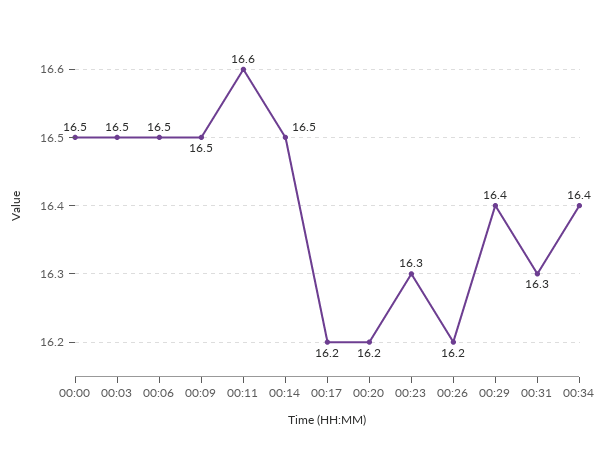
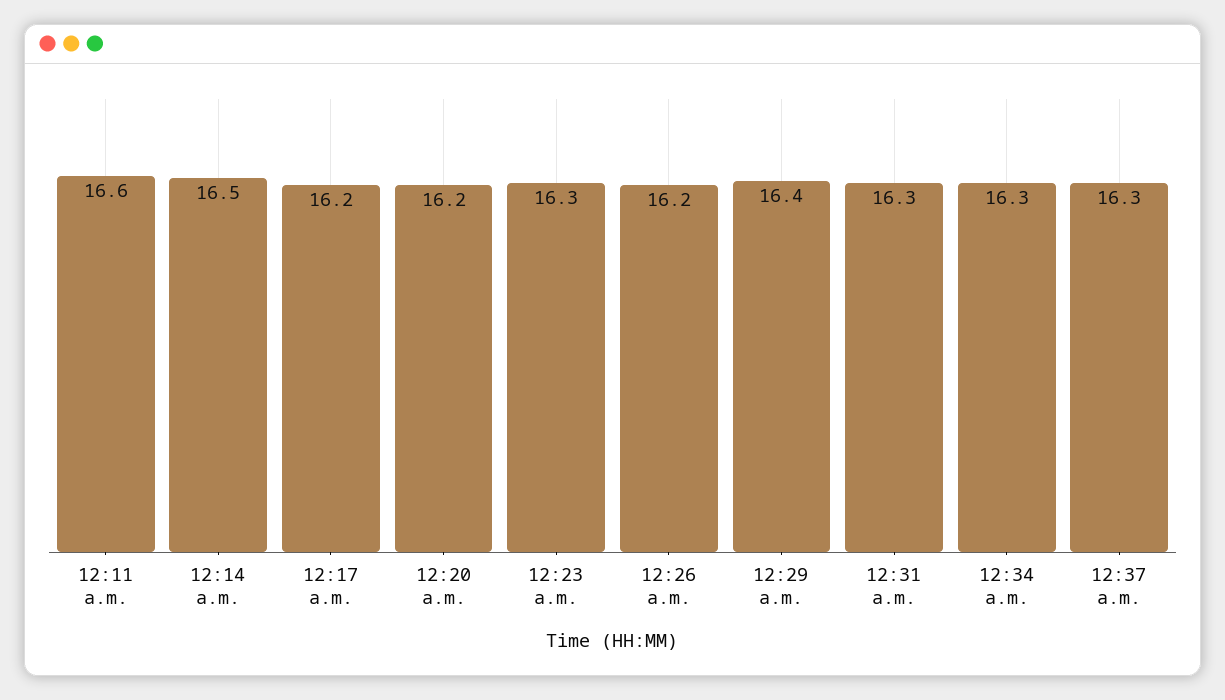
00:00: 16.5 -> none
00:03: 16.5 -> none
00:06: 16.5 -> none
00:09: 16.5 -> none
00:34: 16.4 -> 16.3
12:37 a.m.: none -> 16.3

